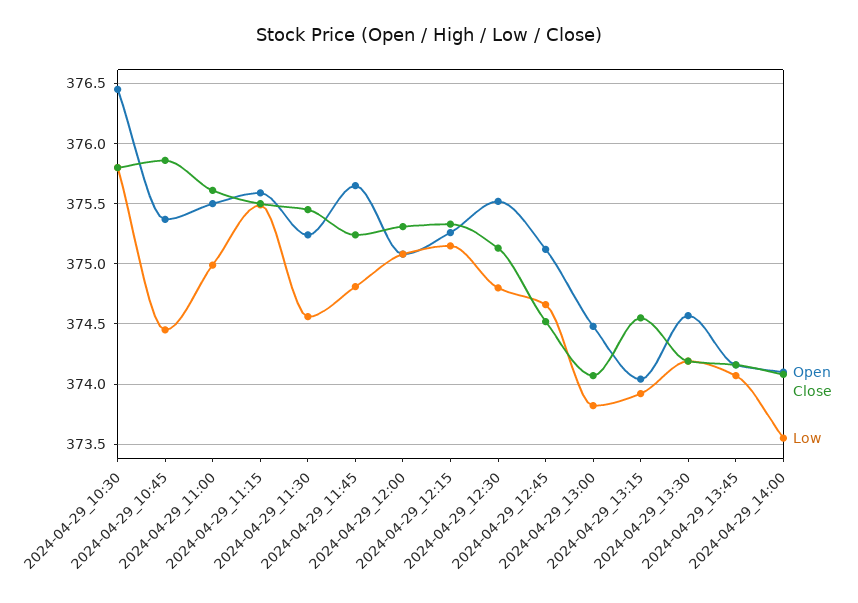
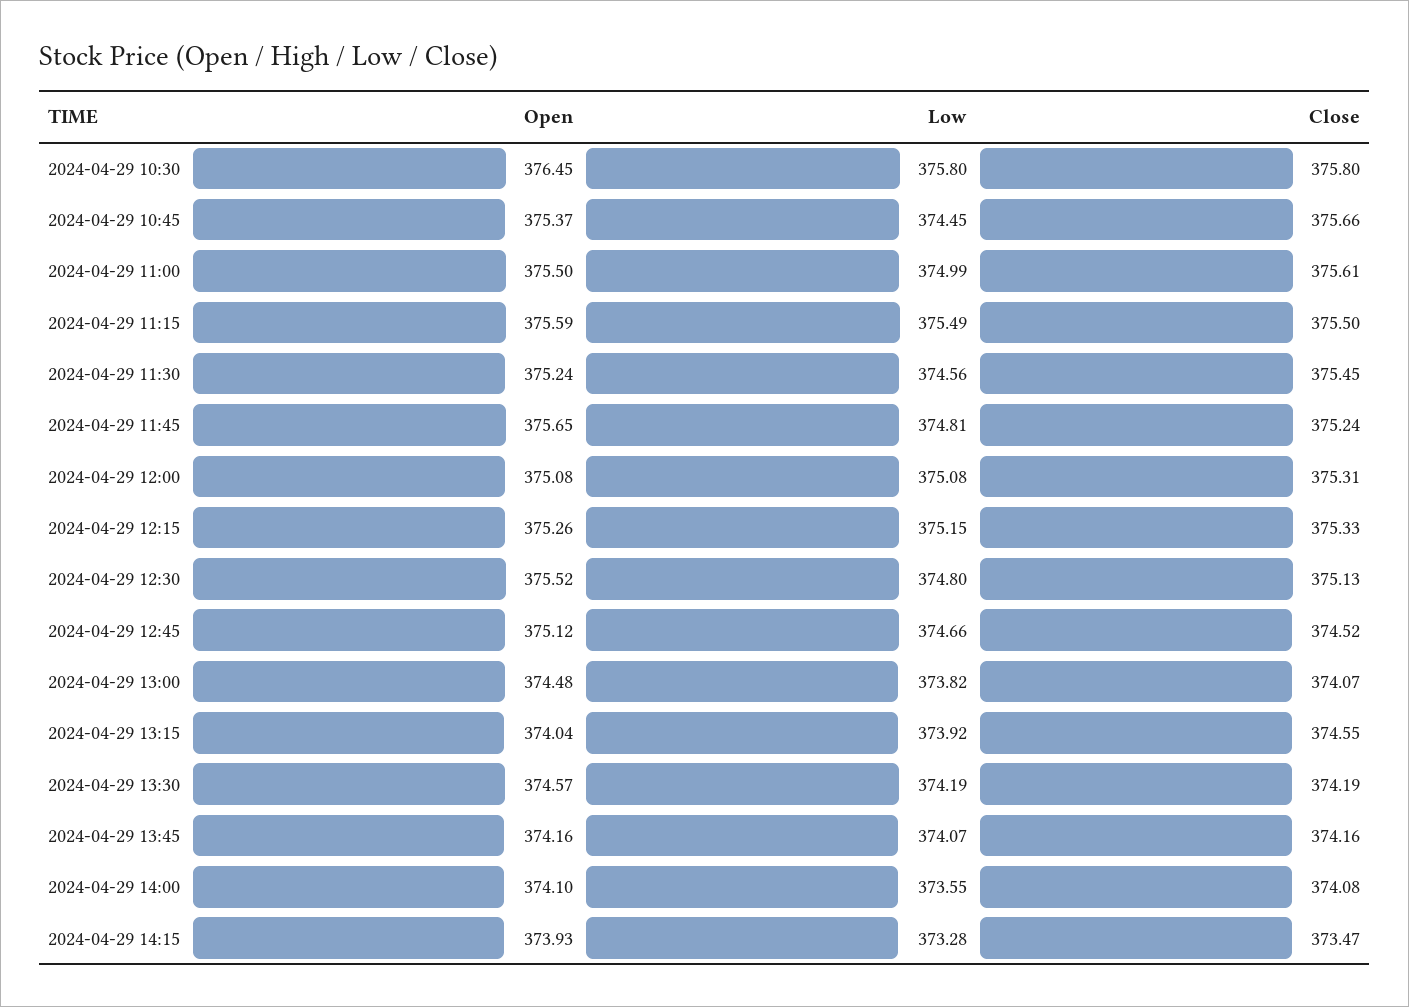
Close, 2024-04-29_10:45: 375.85 -> 375.66
Open, 2024-04-29 14:15: none -> 373.93
Low, 2024-04-29 14:15: none -> 373.28
Close, 2024-04-29 14:15: none -> 373.47

